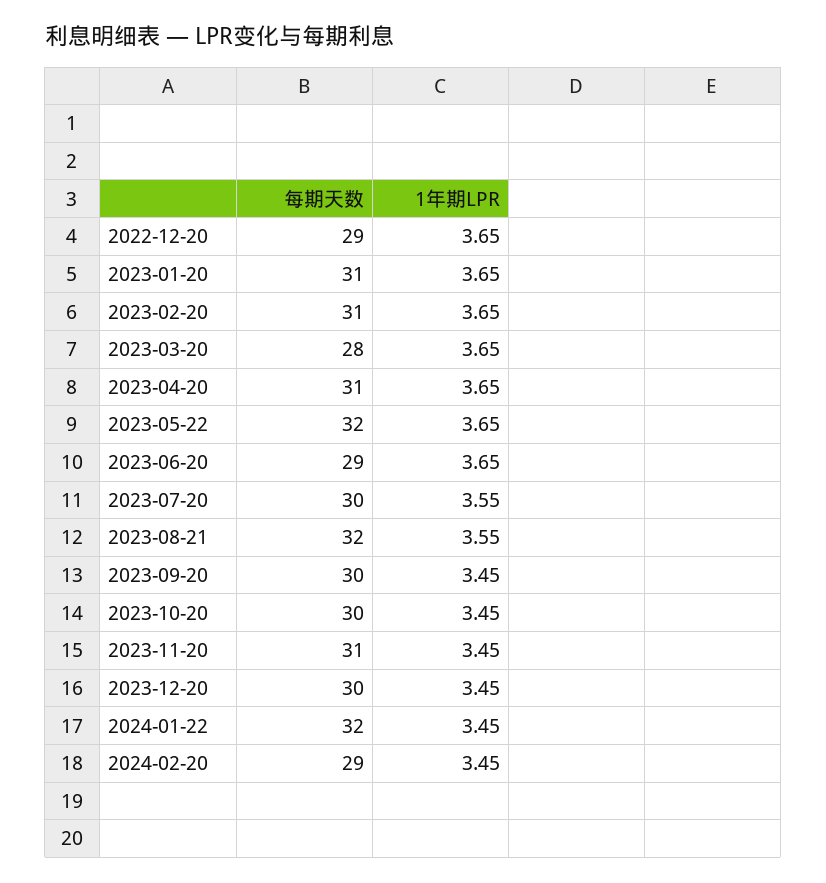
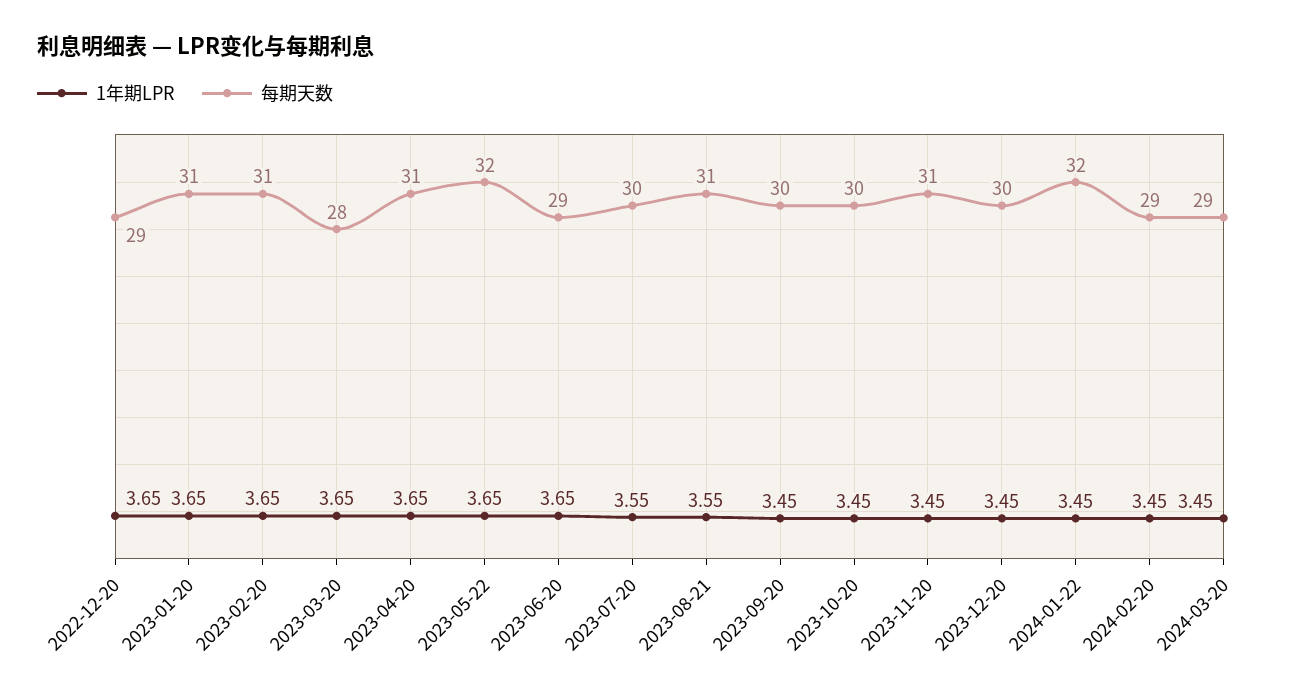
每期天数, 2023-08-21: 32 -> 31
1年期LPR, 2024-03-20: none -> 3.45
每期天数, 2024-03-20: none -> 29

